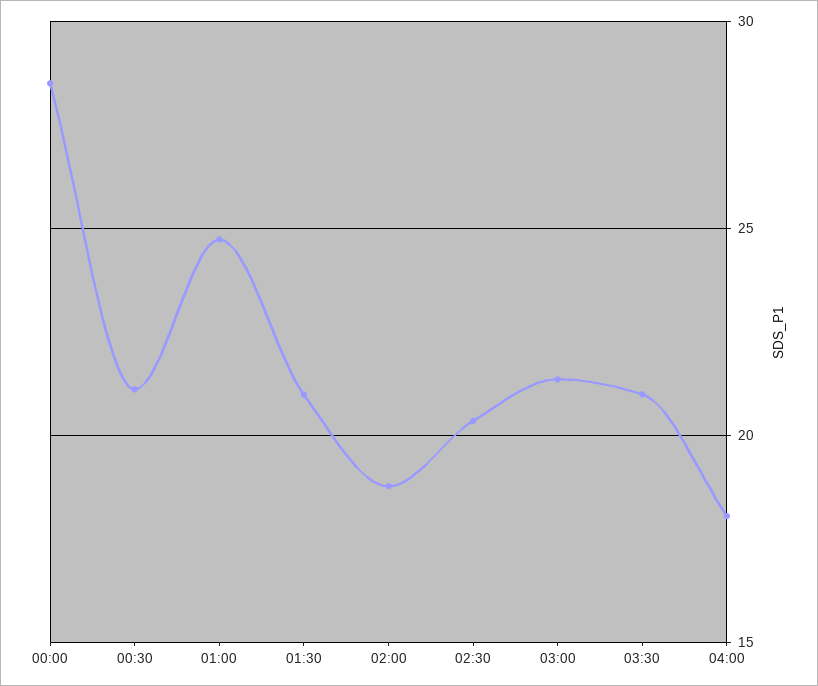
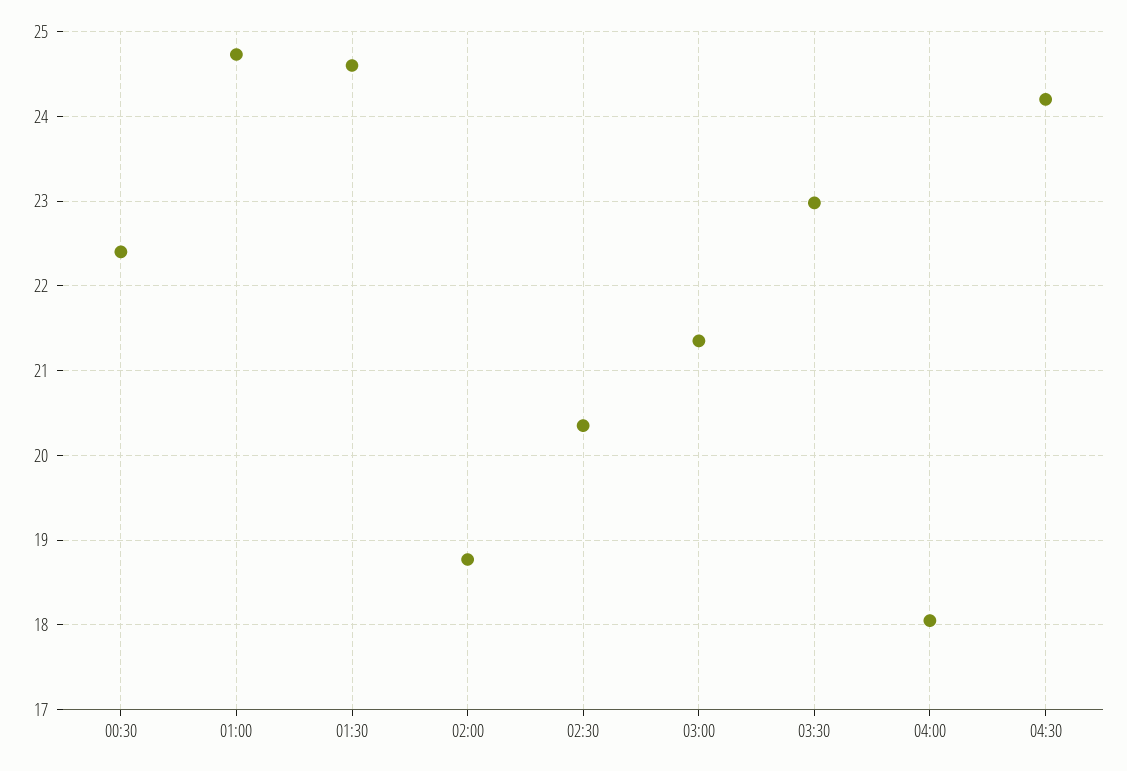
00:00: 28.5 -> none
00:30: 21 -> 22.4
01:30: 21 -> 24.6
03:30: 21 -> 23
04:30: none -> 24.2

